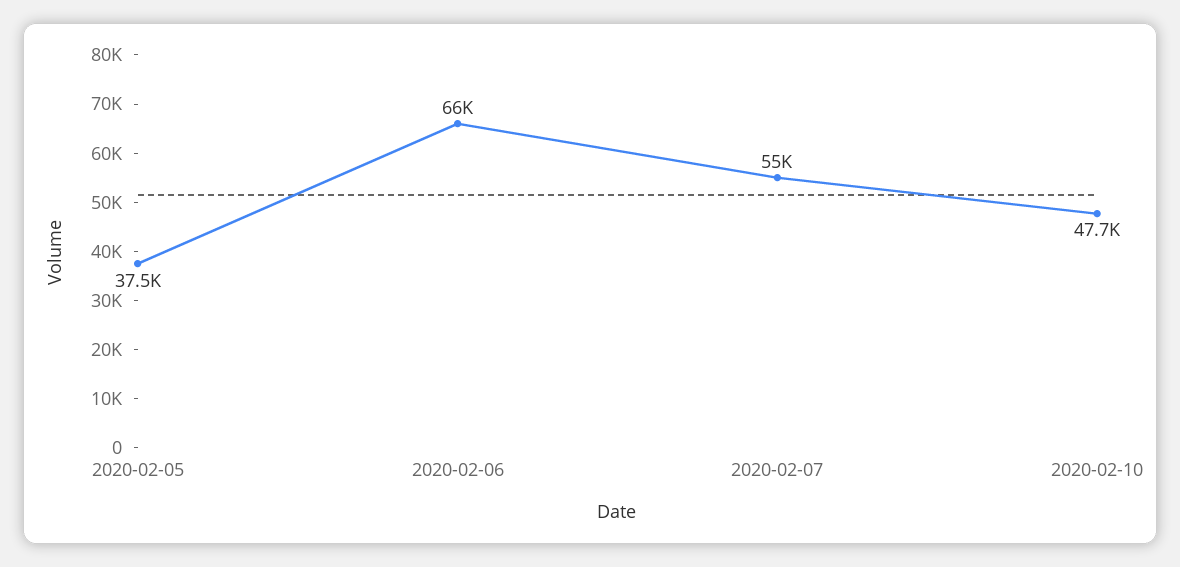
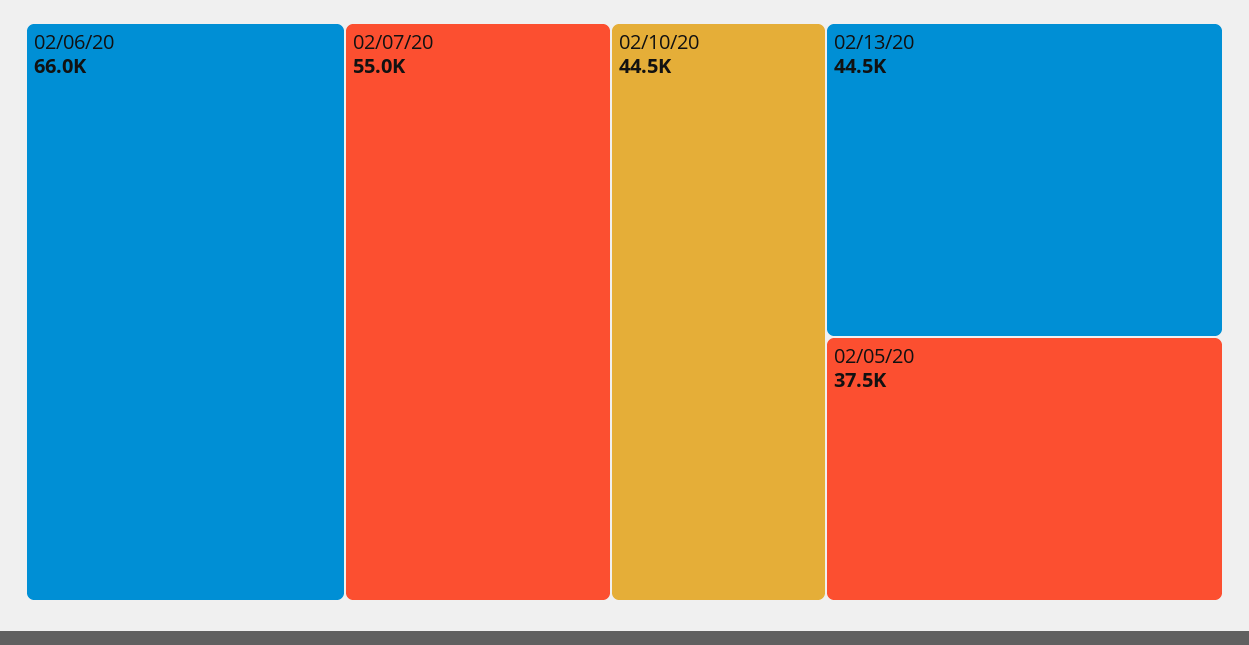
2020-02-10: 47700 -> 44500
02/13/20: none -> 44500

